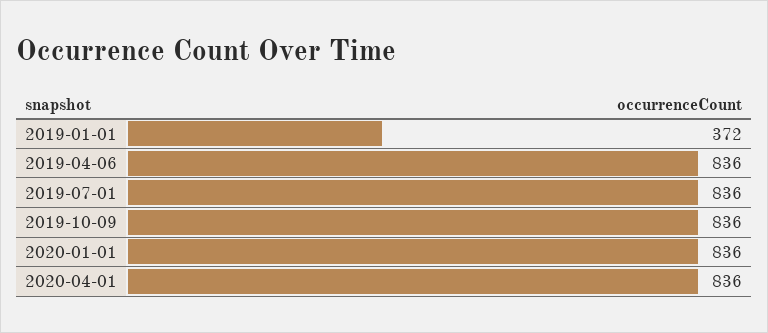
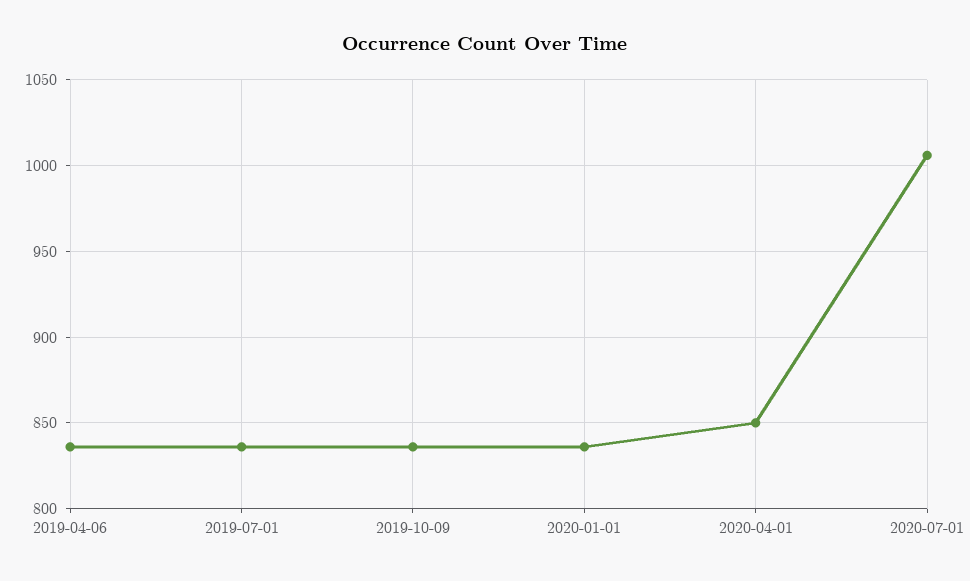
2019-01-01: 372 -> none
2020-04-01: 836 -> 850
2020-07-01: none -> 1005

